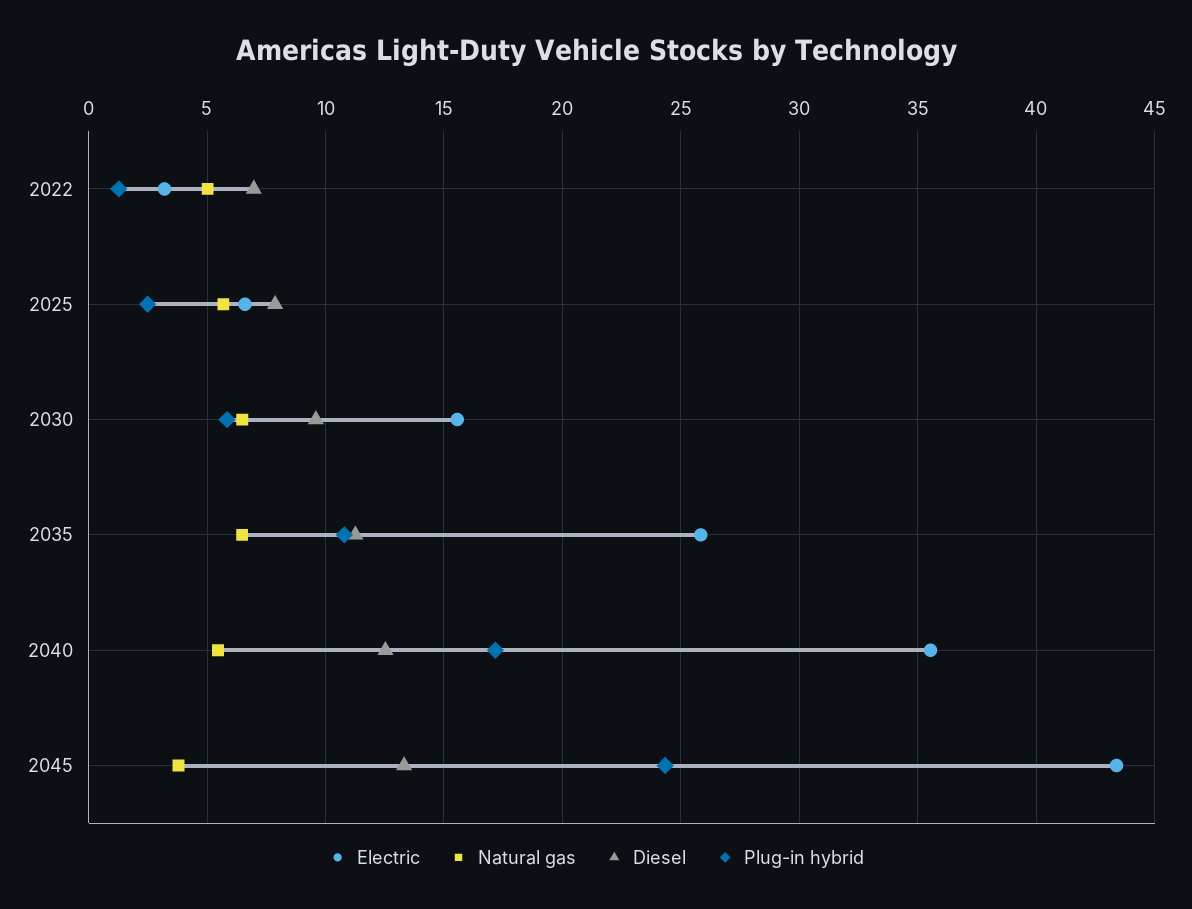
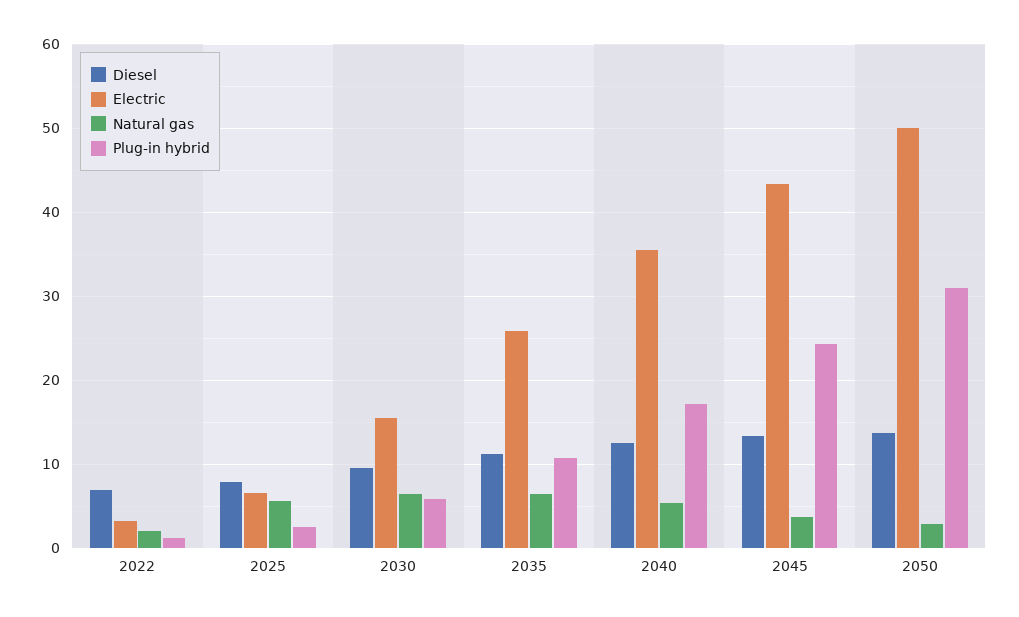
Natural gas, 2022: 5 -> 2
Diesel, 2050: none -> 14
Electric, 2050: none -> 50
Natural gas, 2050: none -> 3
Plug-in hybrid, 2050: none -> 31

